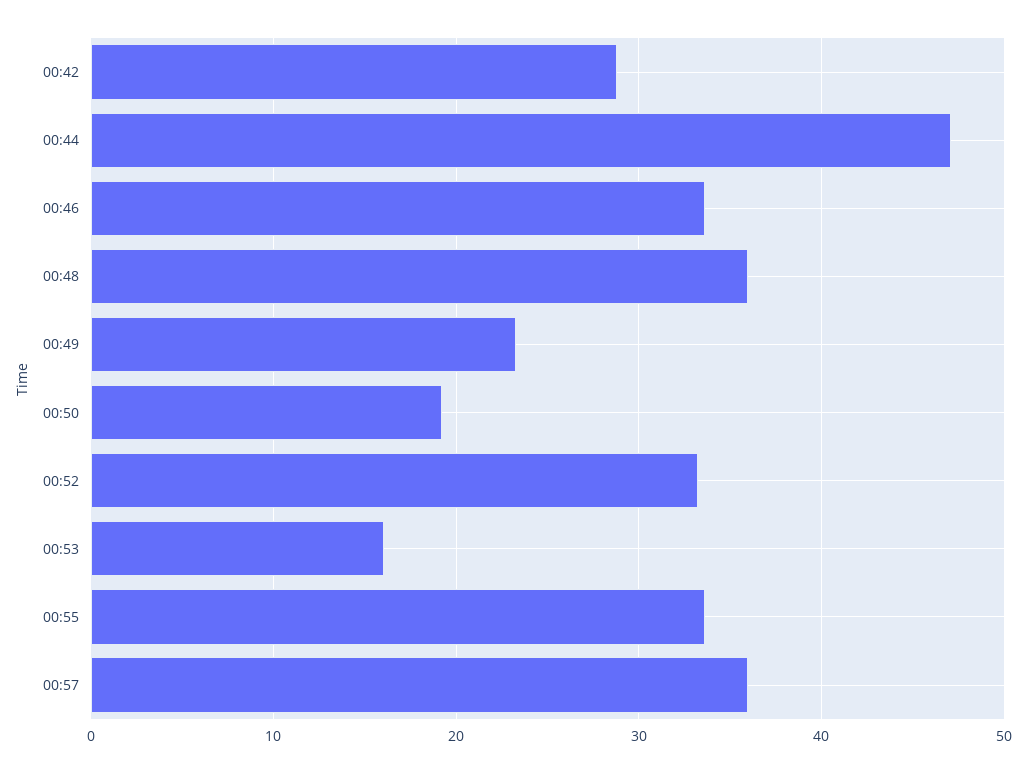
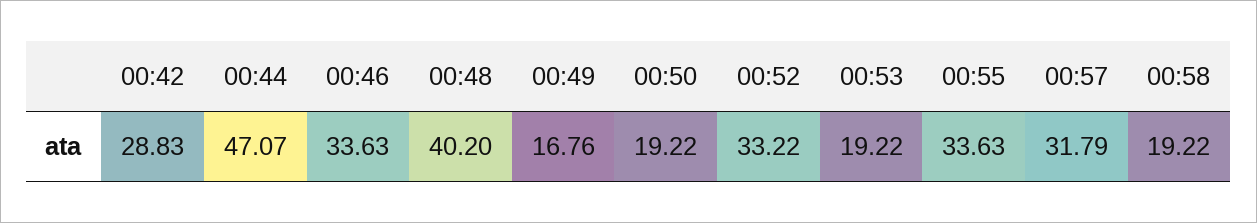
00:48: 36 -> 40.2
00:49: 23 -> 16.76
00:53: 16 -> 19.22
00:57: 36 -> 31.79
00:58: none -> 19.22

